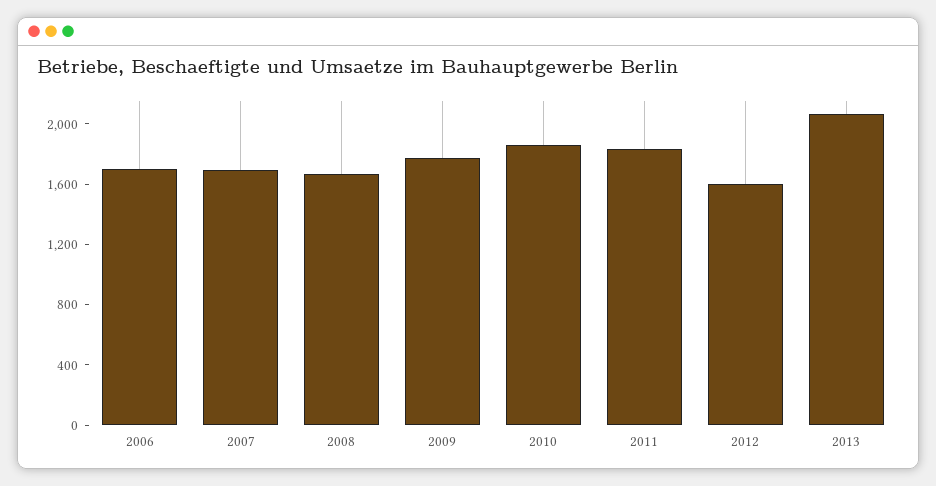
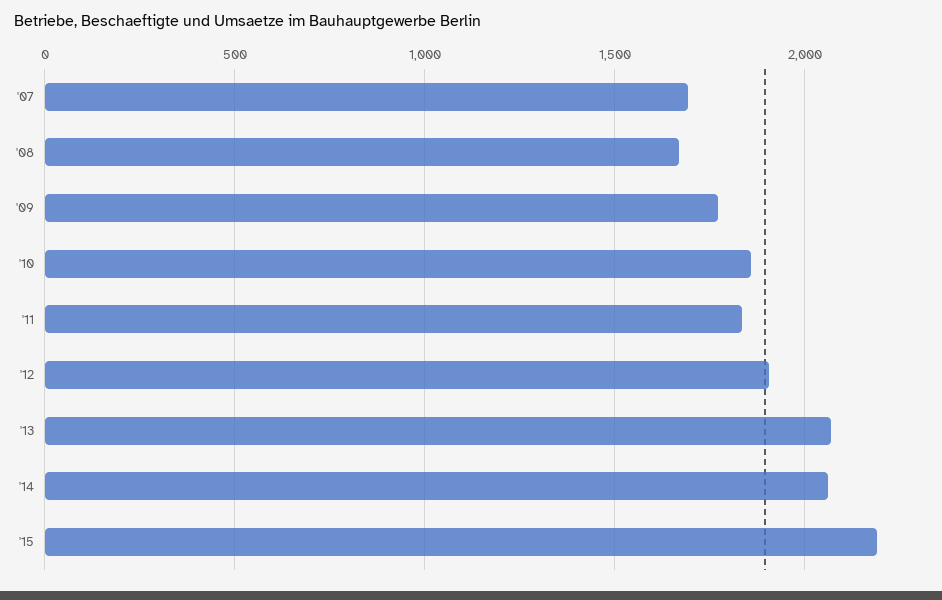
2006: 1700 -> none
2012: 1600 -> 1900
'14: none -> 2050
'15: none -> 2200

